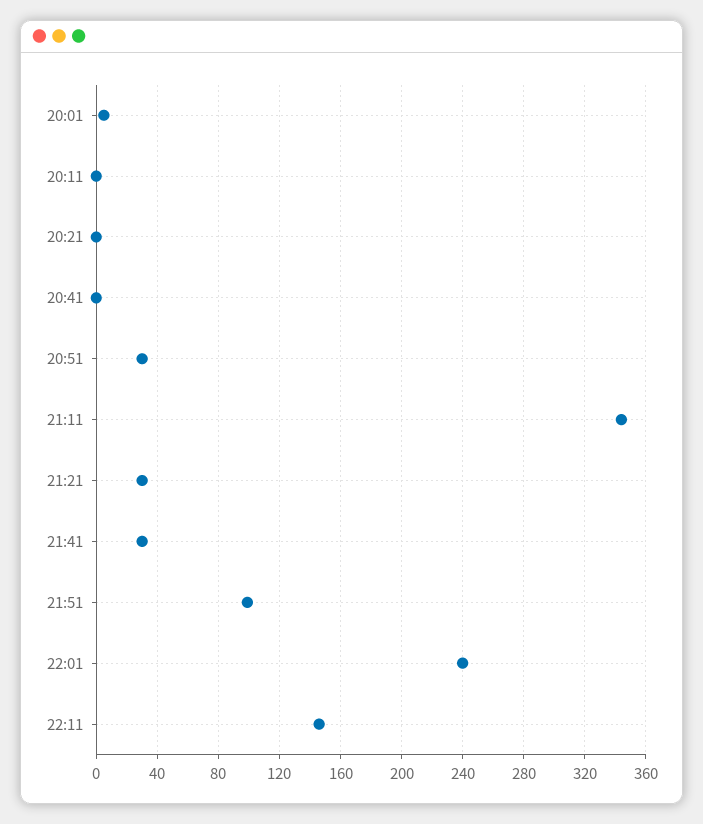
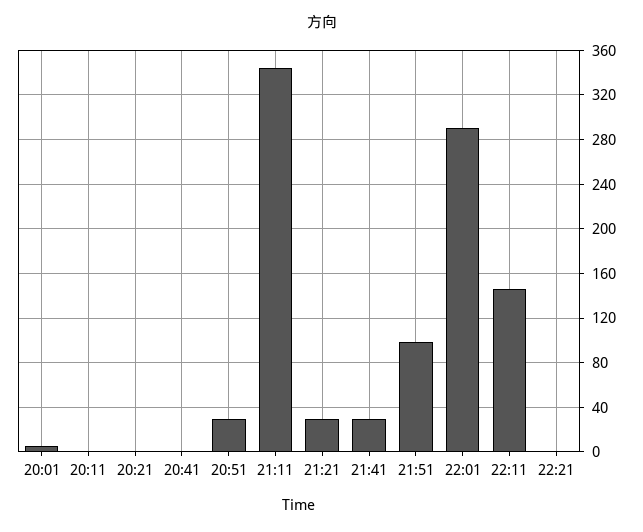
22:01: 240 -> 290
22:21: none -> 0

